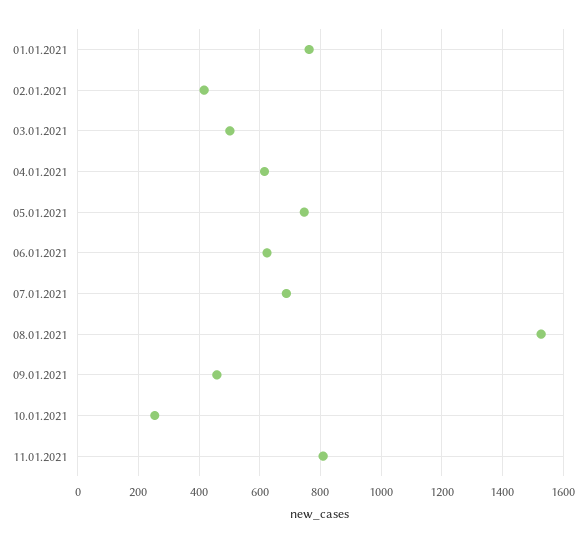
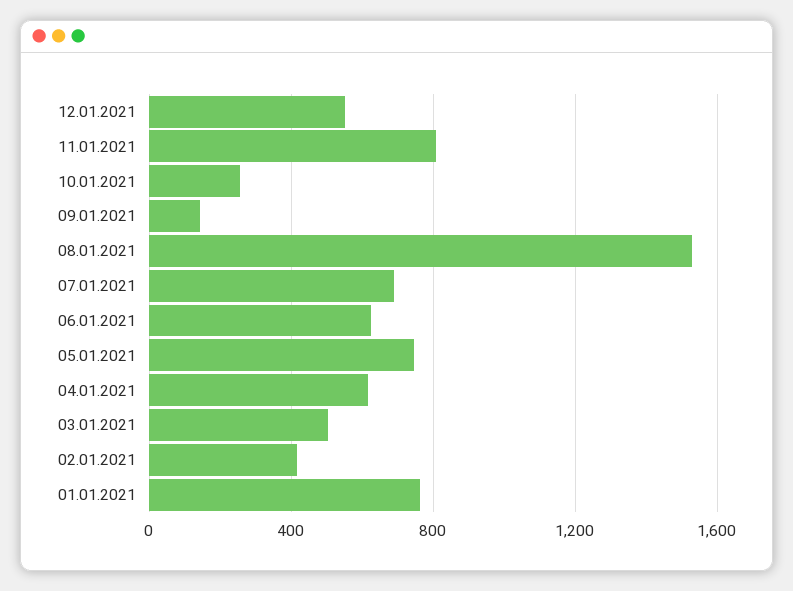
09.01.2021: 460 -> 150
12.01.2021: none -> 550

